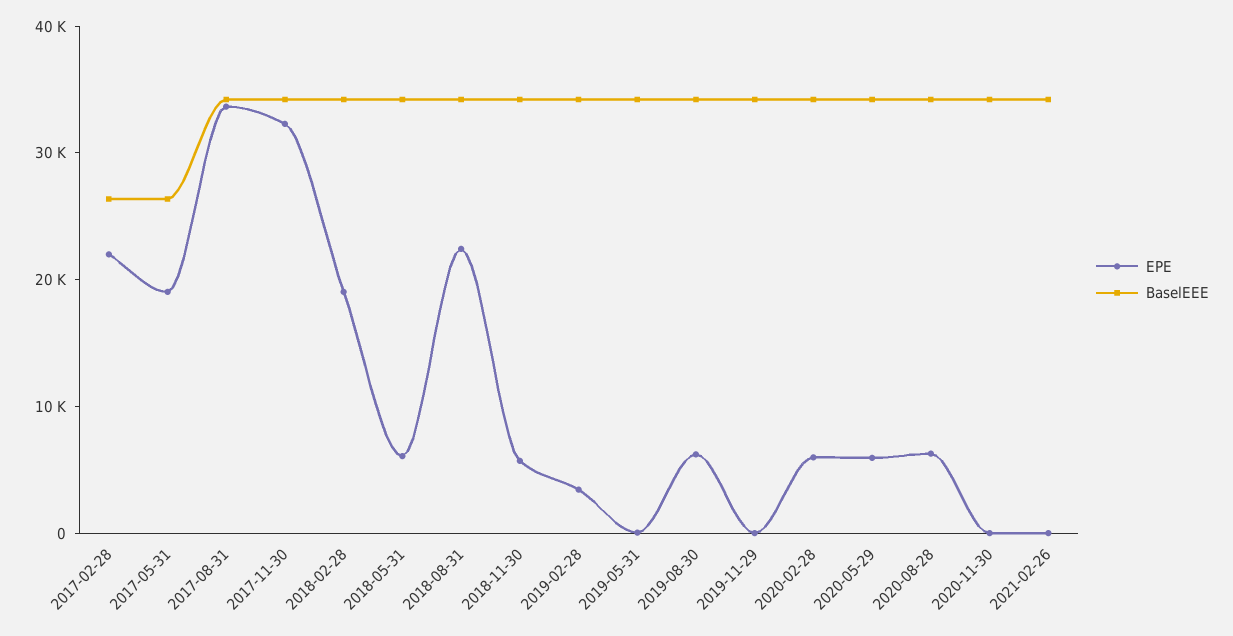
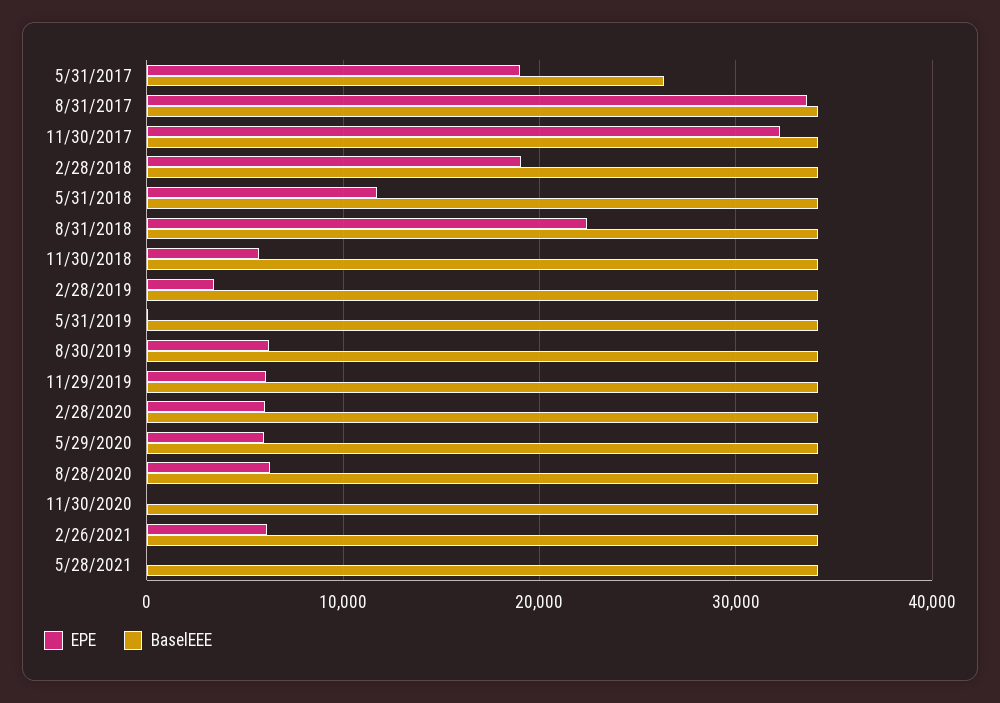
EPE, 2017-02-28: 22000 -> none
BaselEEE, 2017-02-28: 26000 -> none
EPE, 2018-05-31: 6000 -> 12000
EPE, 2019-11-29: 0 -> 6000
EPE, 2021-02-26: 0 -> 6000
EPE, 5/28/2021: none -> 0
BaselEEE, 5/28/2021: none -> 34000

